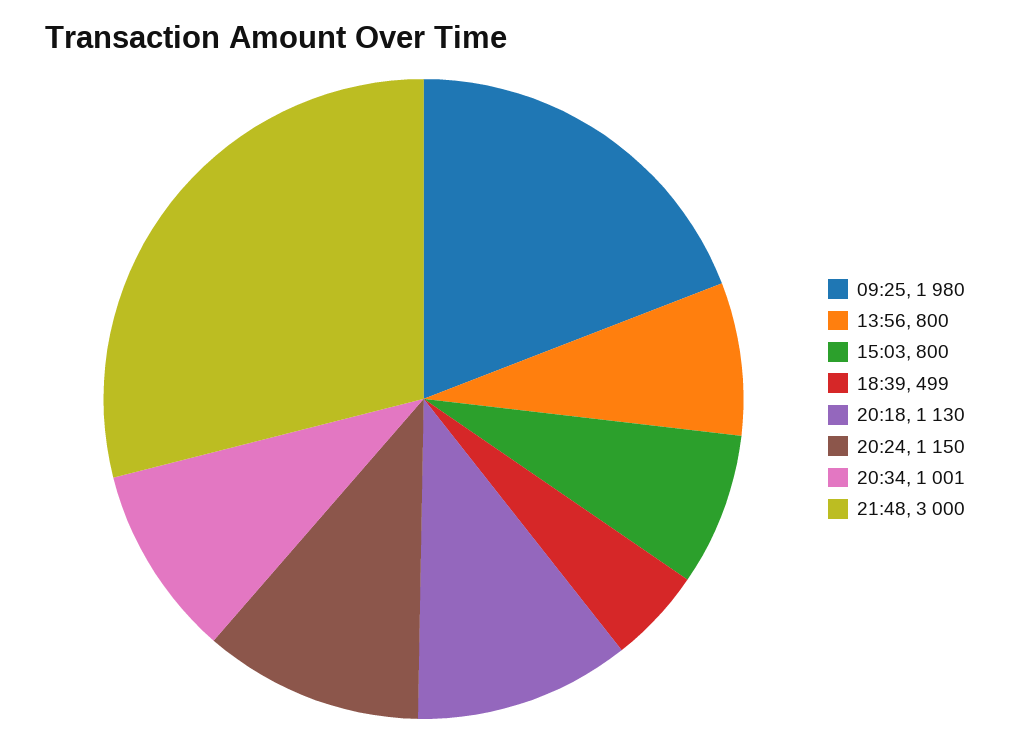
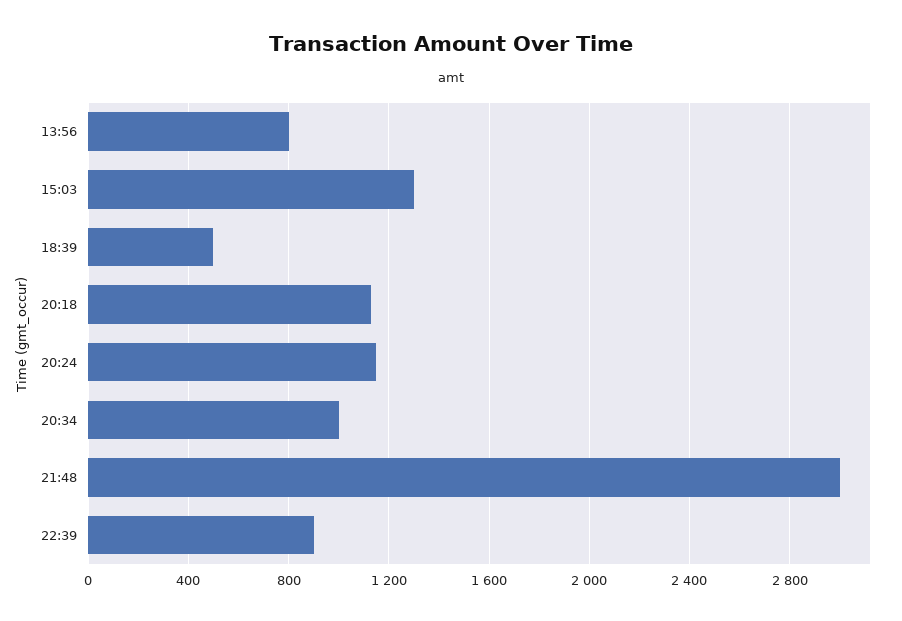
09:25: 1980 -> none
15:03: 800 -> 1300
22:39: none -> 900

